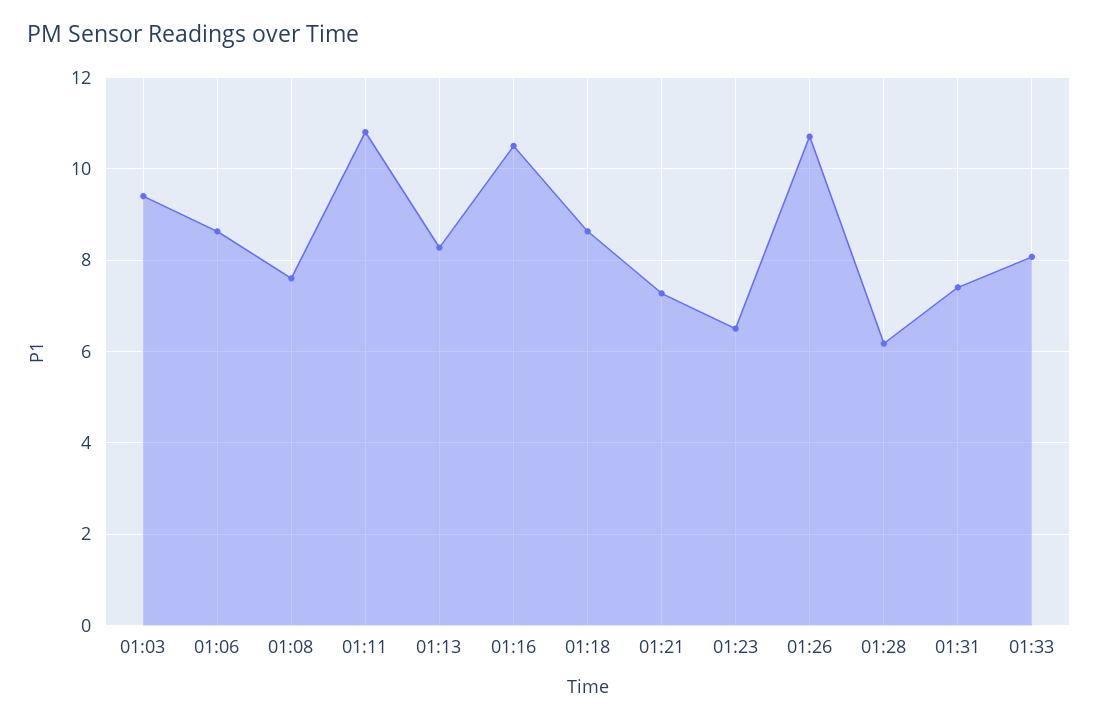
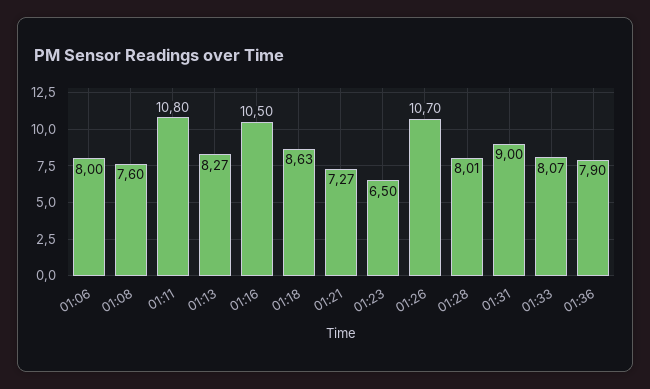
01:03: 9.4 -> none
01:06: 8.6 -> 8
01:28: 6.2 -> 8.01
01:31: 7.4 -> 9
01:36: none -> 7.9

